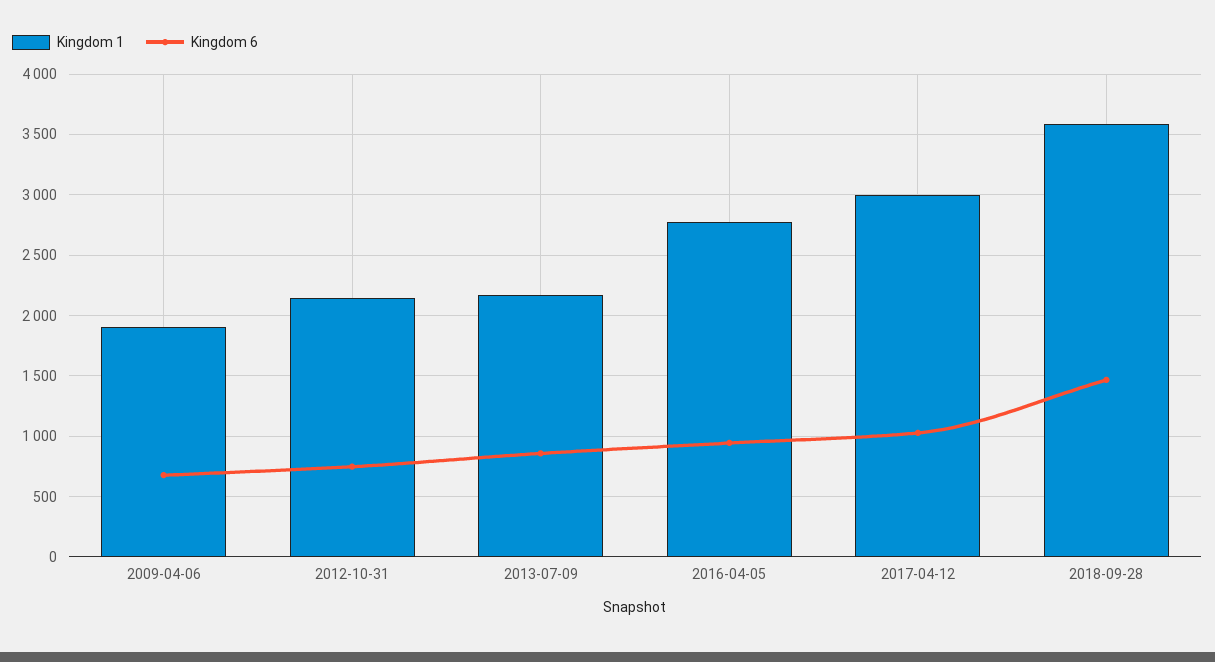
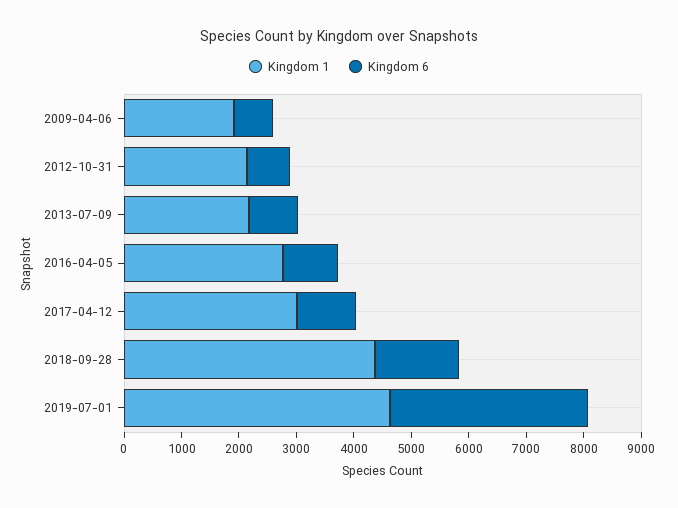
Kingdom 1, 2018-09-28: 3600 -> 4400
Kingdom 1, 2019-07-01: none -> 4600
Kingdom 6, 2019-07-01: none -> 3400

